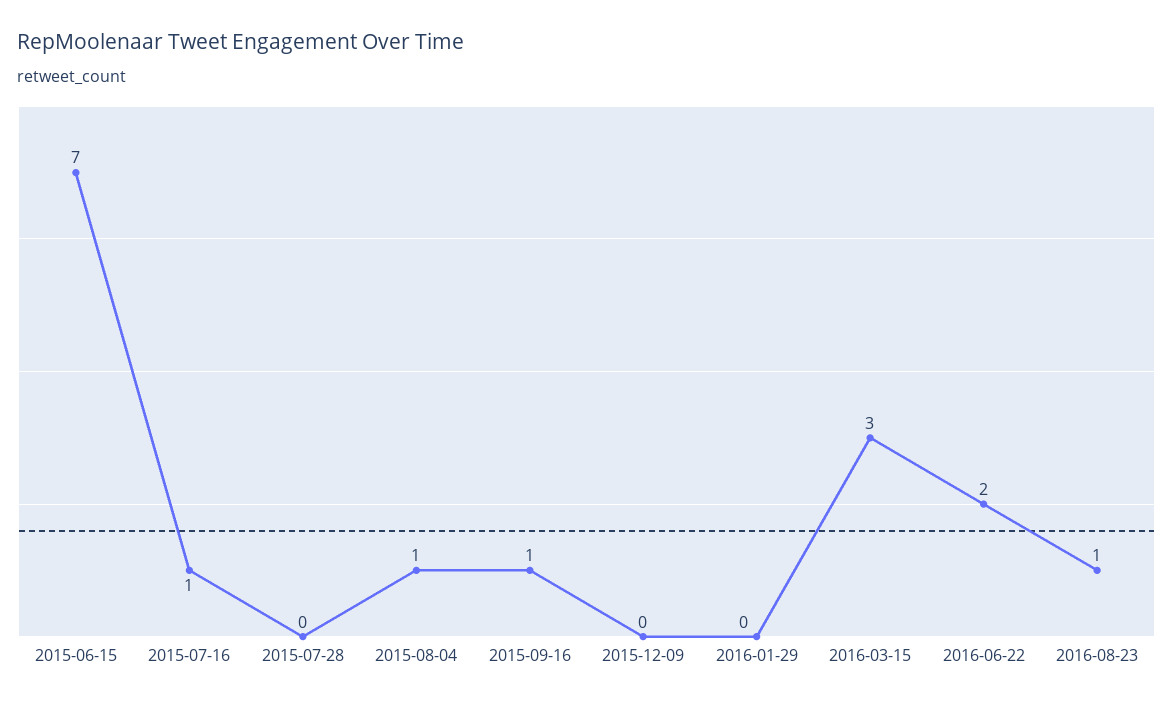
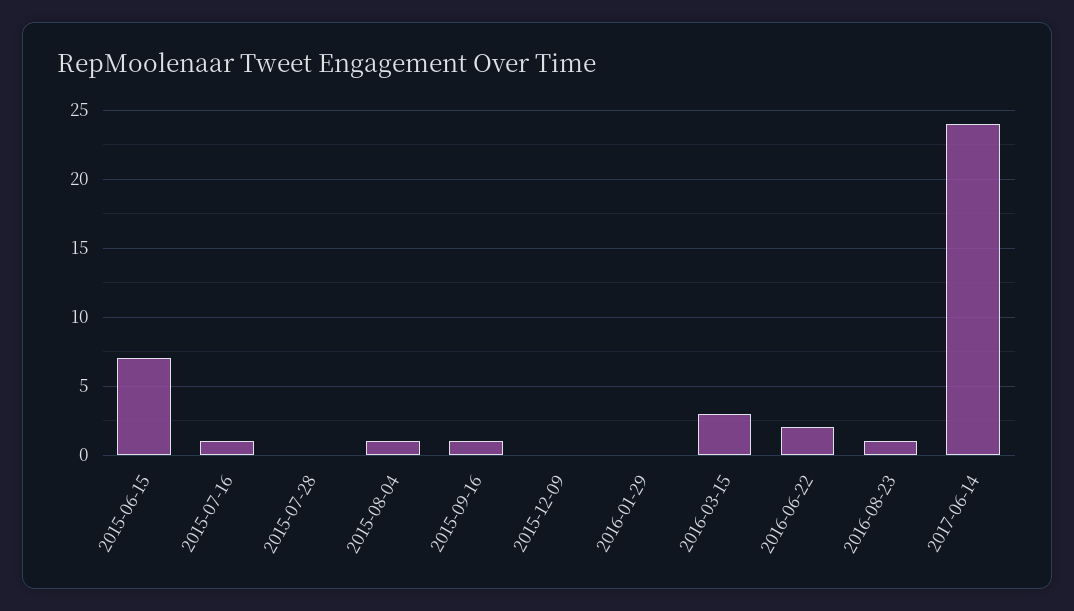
2017-06-14: none -> 24

